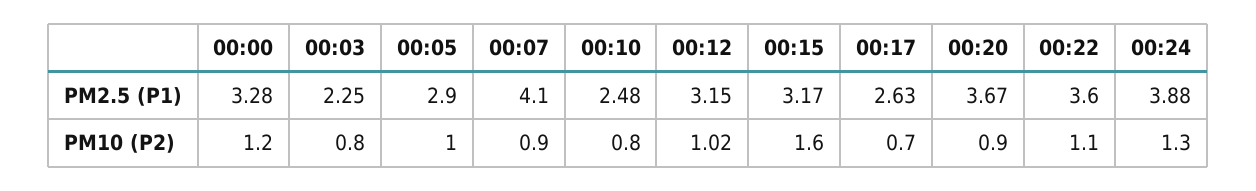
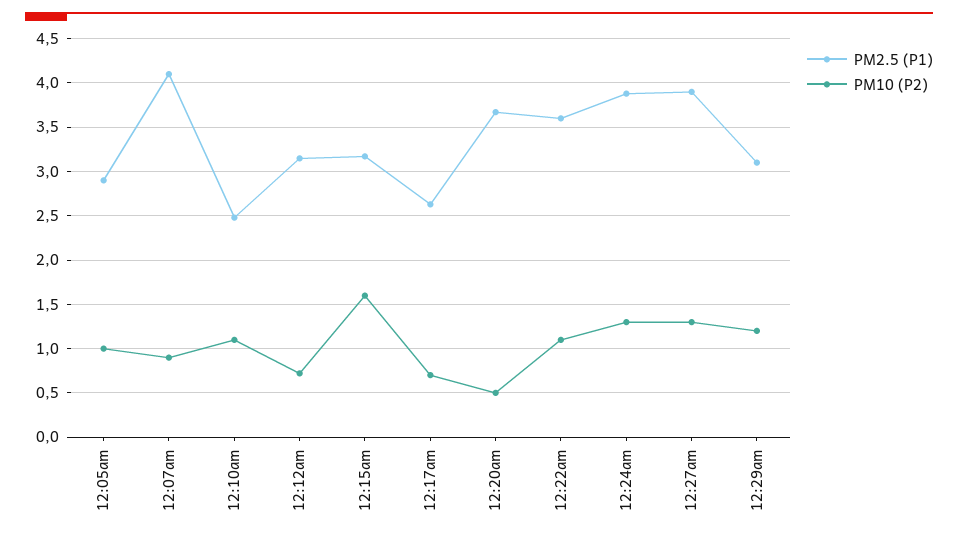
PM2.5 (P1), 00:00: 3.28 -> none
PM2.5 (P1), 00:03: 2.25 -> none
PM10 (P2), 00:00: 1.2 -> none
PM10 (P2), 00:03: 0.8 -> none
PM10 (P2), 00:10: 0.8 -> 1.1
PM10 (P2), 00:12: 1.02 -> 0.7
PM10 (P2), 00:20: 0.9 -> 0.5
PM2.5 (P1), 12:27am: none -> 3.9
PM10 (P2), 12:27am: none -> 1.3
PM2.5 (P1), 12:29am: none -> 3.1
PM10 (P2), 12:29am: none -> 1.2

